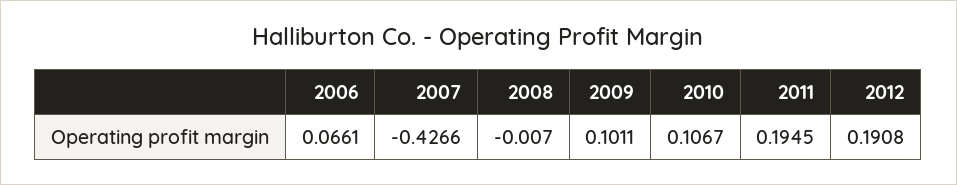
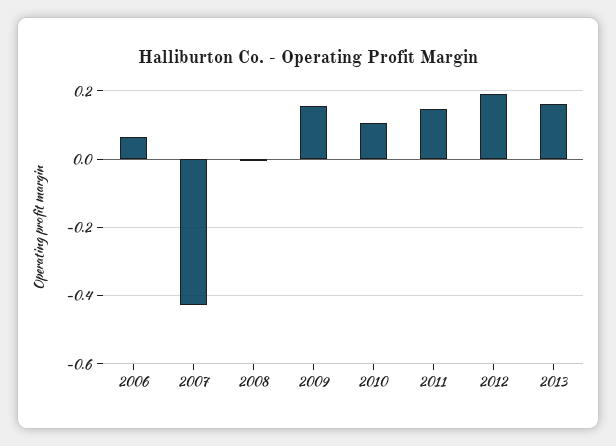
2009: 0.1011 -> 0.16
2011: 0.1945 -> 0.14
2013: none -> 0.16

